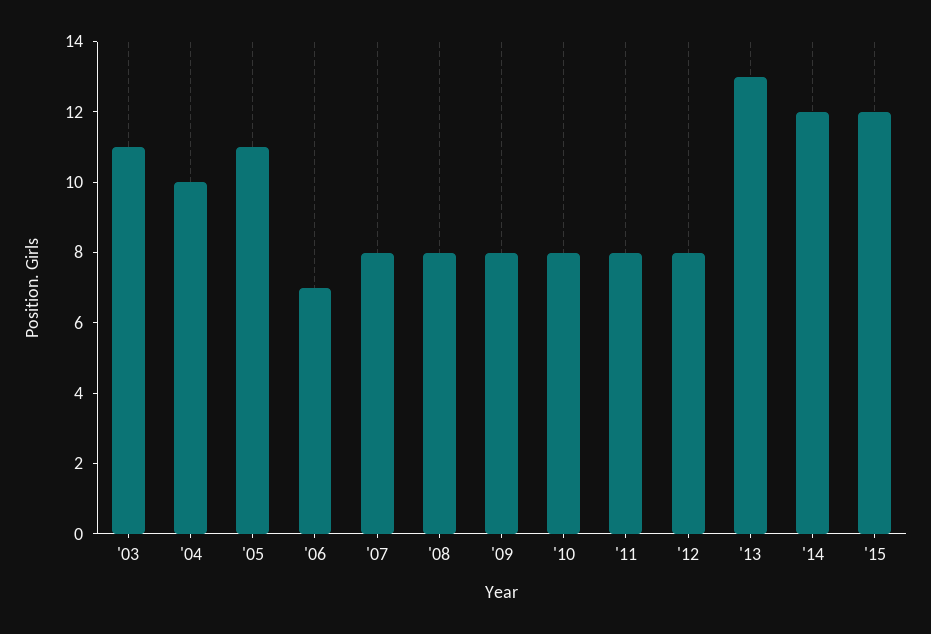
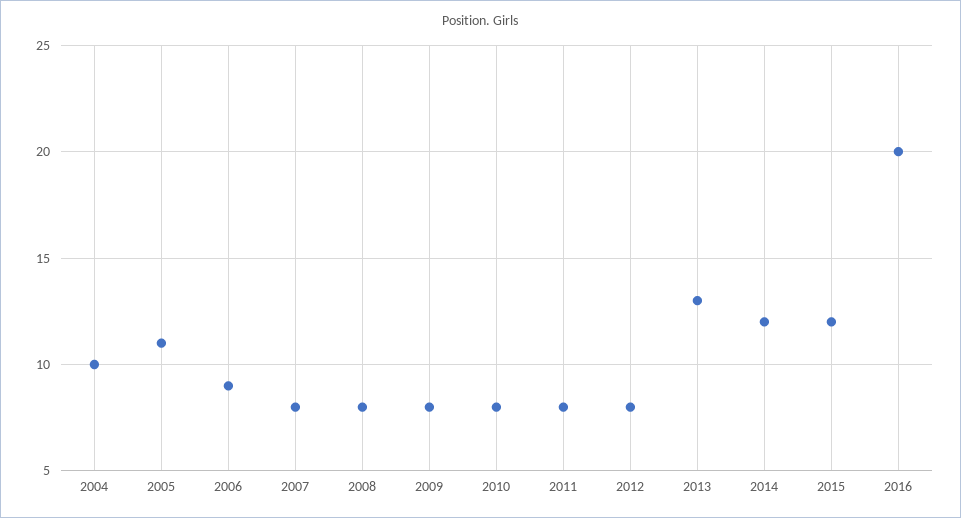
'03: 11 -> none
'06: 7 -> 9
2016: none -> 20

